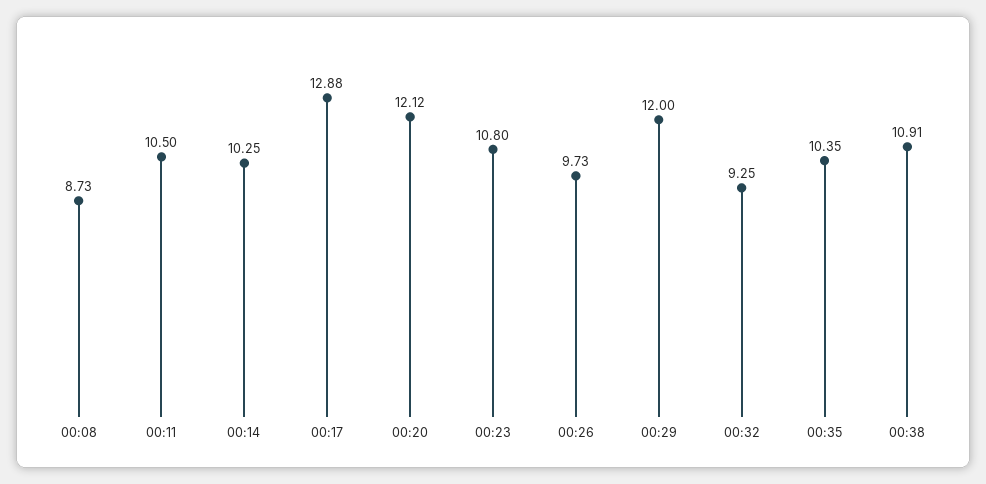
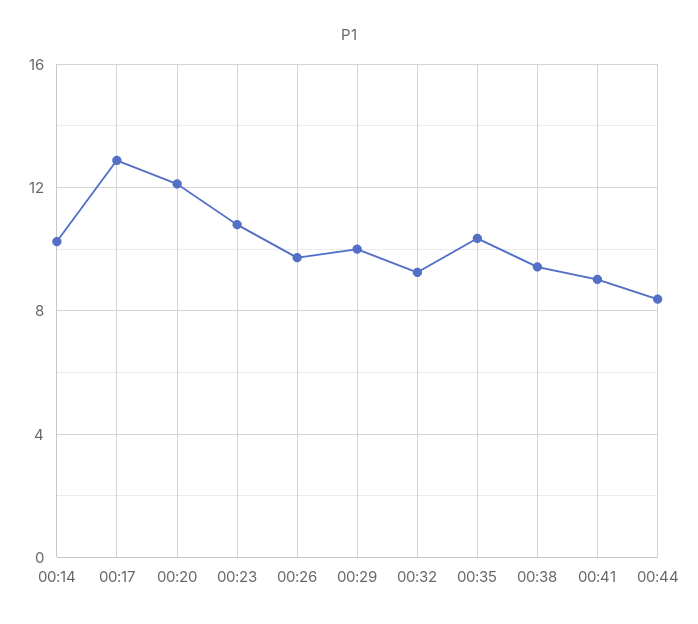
00:08: 8.73 -> none
00:11: 10.5 -> none
00:29: 12 -> 10
00:38: 10.91 -> 9.5
00:41: none -> 9
00:44: none -> 8.5

